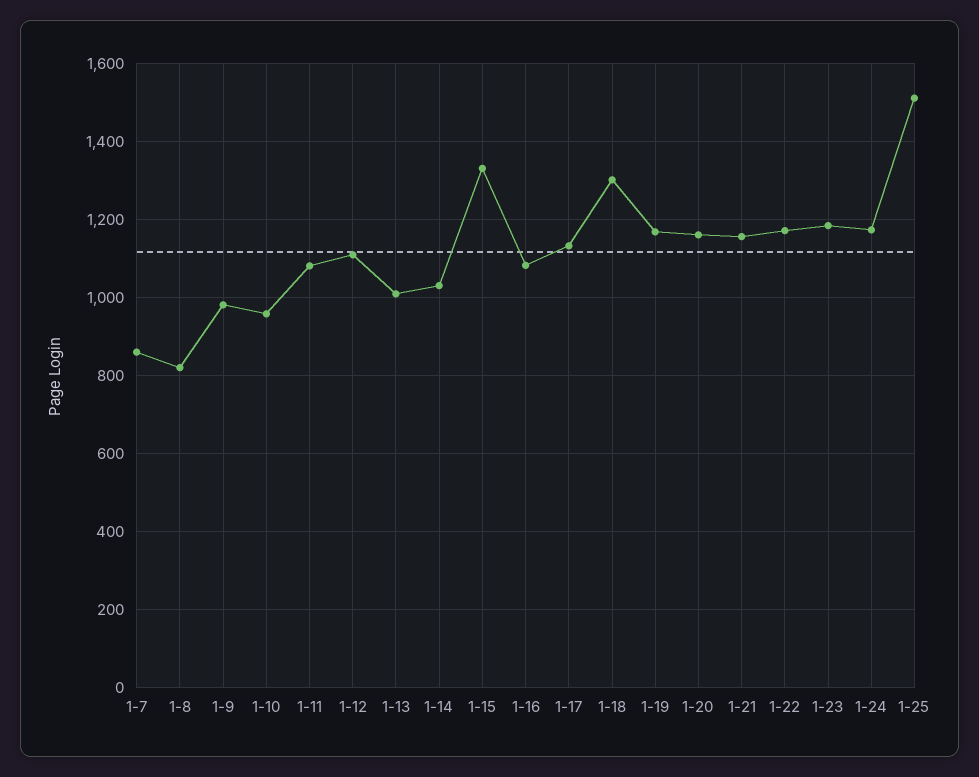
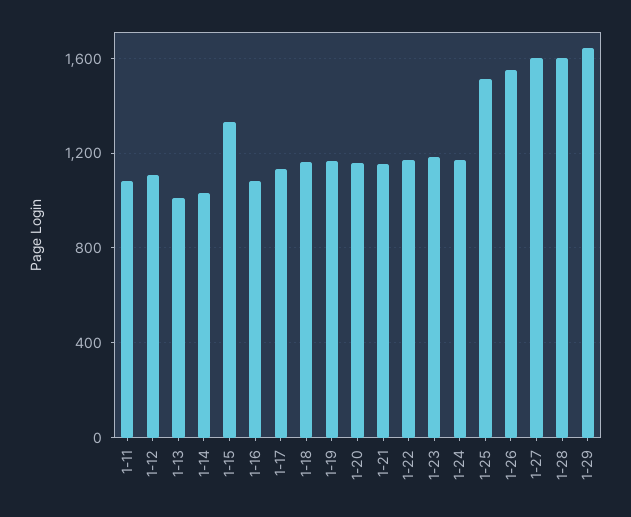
1-7: 860 -> none
1-8: 820 -> none
1-9: 980 -> none
1-10: 960 -> none
1-18: 1300 -> 1150
1-26: none -> 1550
1-27: none -> 1600
1-28: none -> 1600
1-29: none -> 1650

